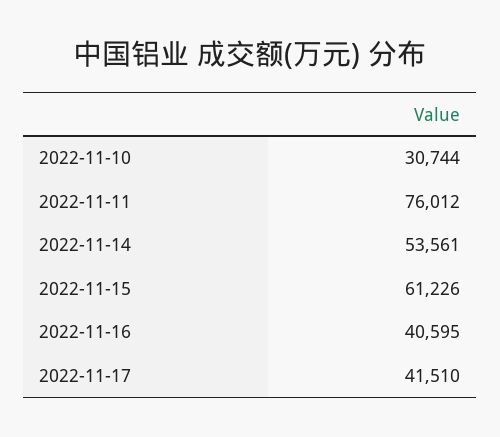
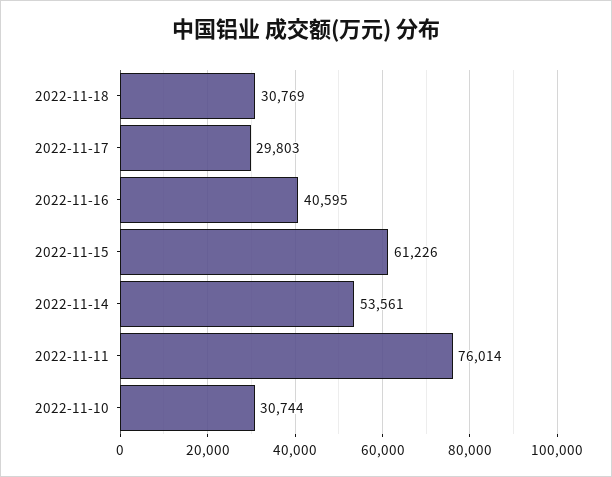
2022-11-11: 76012 -> 76014
2022-11-17: 41510 -> 29803
2022-11-18: none -> 30769

